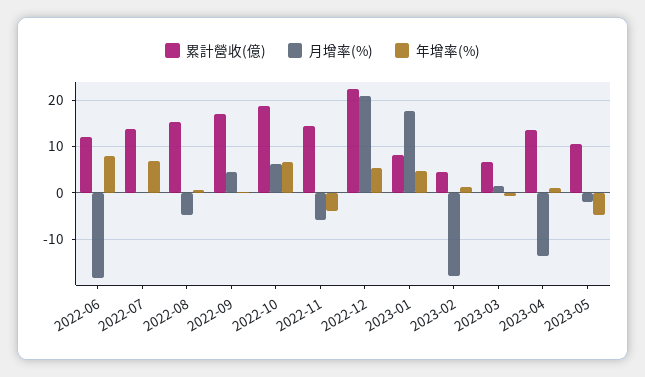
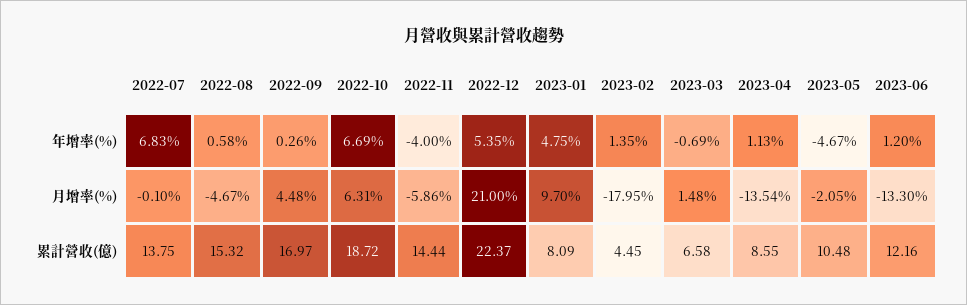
累計營收(億), 2022-06: 12 -> none
月增率(%), 2022-06: -18 -> none
年增率(%), 2022-06: 8 -> none
月增率(%), 2023-01: 18 -> 9.7
累計營收(億), 2023-04: 14 -> 8.55
年增率(%), 2023-06: none -> 1.2
月增率(%), 2023-06: none -> -13.3
累計營收(億), 2023-06: none -> 12.16

